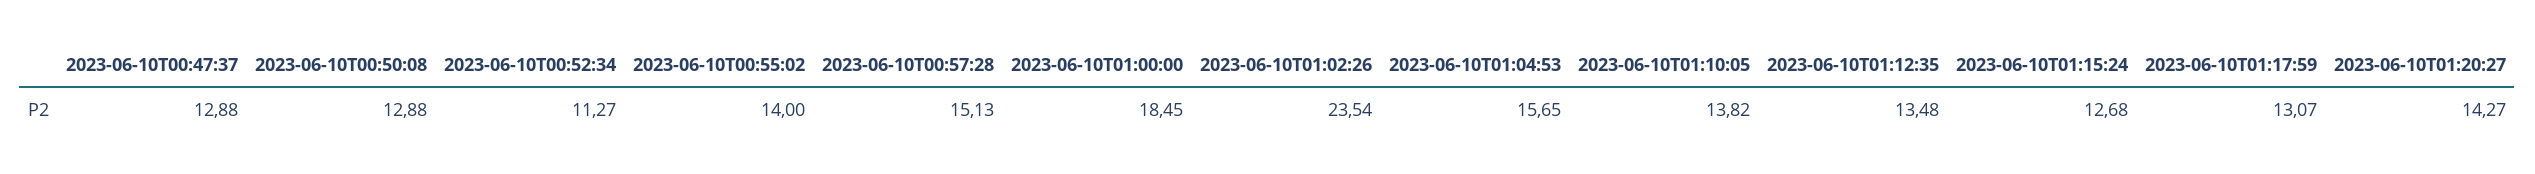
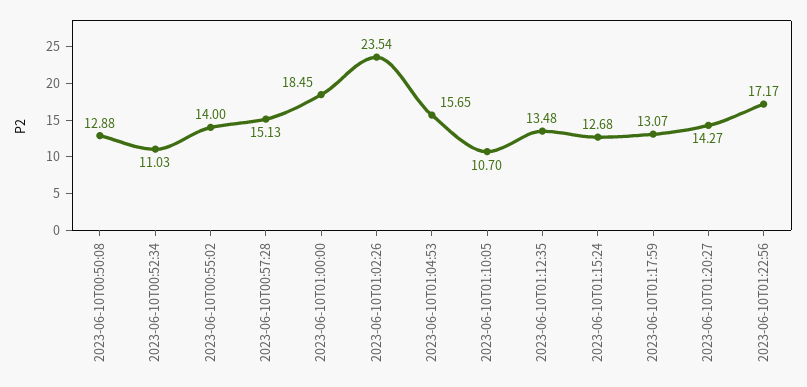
2023-06-10T00:47:37: 12.88 -> none
2023-06-10T00:52:34: 11.27 -> 11.03
2023-06-10T01:10:05: 13.82 -> 10.7
2023-06-10T01:22:56: none -> 17.17

